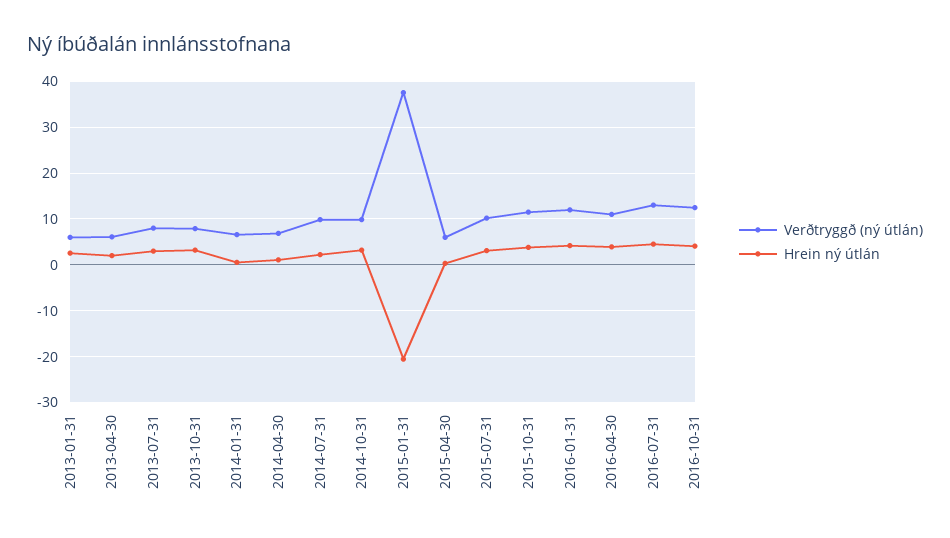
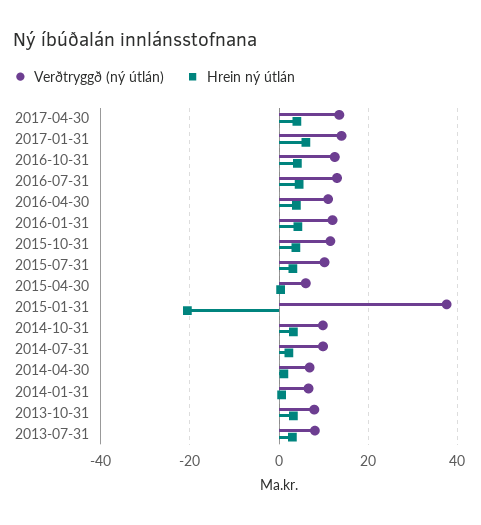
Verðtryggð (ný útlán), 2013-01-31: 6 -> none
Hrein ný útlán, 2013-01-31: 2 -> none
Verðtryggð (ný útlán), 2013-04-30: 6 -> none
Hrein ný útlán, 2013-04-30: 2 -> none
Verðtryggð (ný útlán), 2017-04-30: none -> 14
Hrein ný útlán, 2017-04-30: none -> 4
Verðtryggð (ný útlán), 2017-01-31: none -> 14
Hrein ný útlán, 2017-01-31: none -> 6

